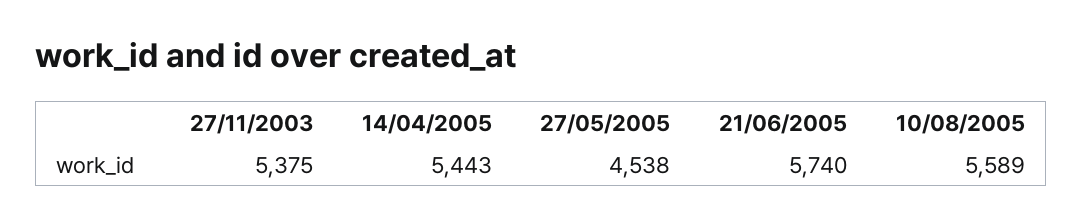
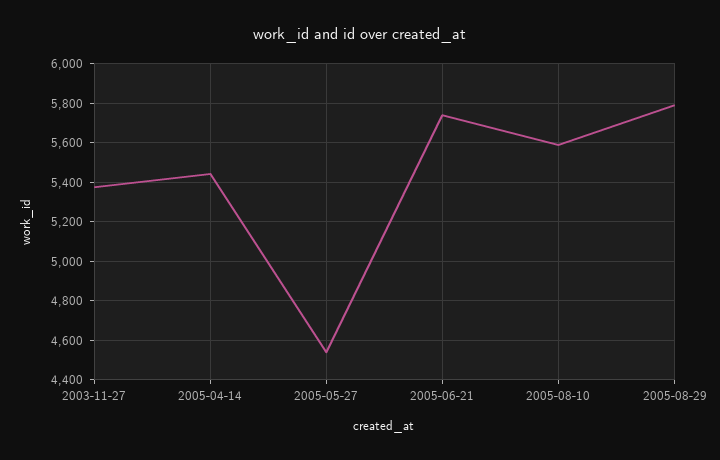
2005-08-29: none -> 5800

